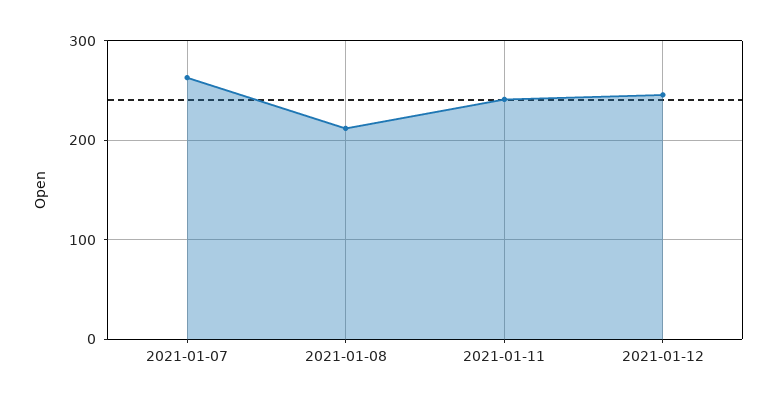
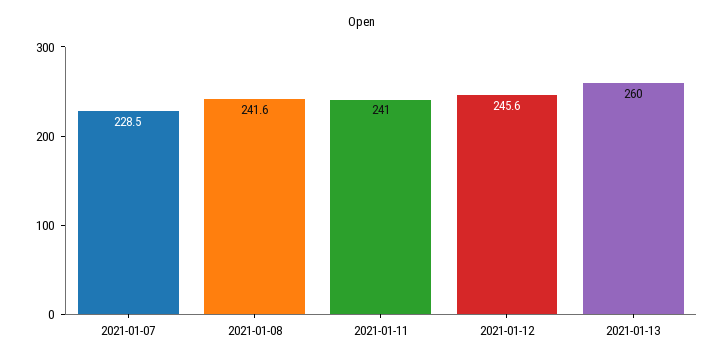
2021-01-07: 260 -> 228.5
2021-01-08: 210 -> 241.6
2021-01-13: none -> 260

